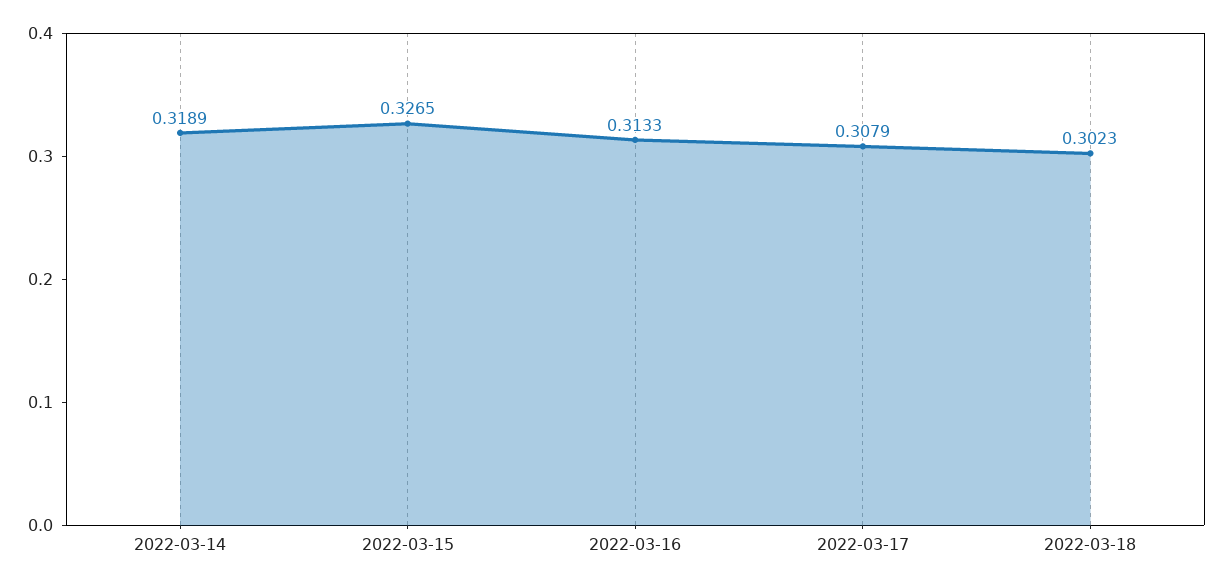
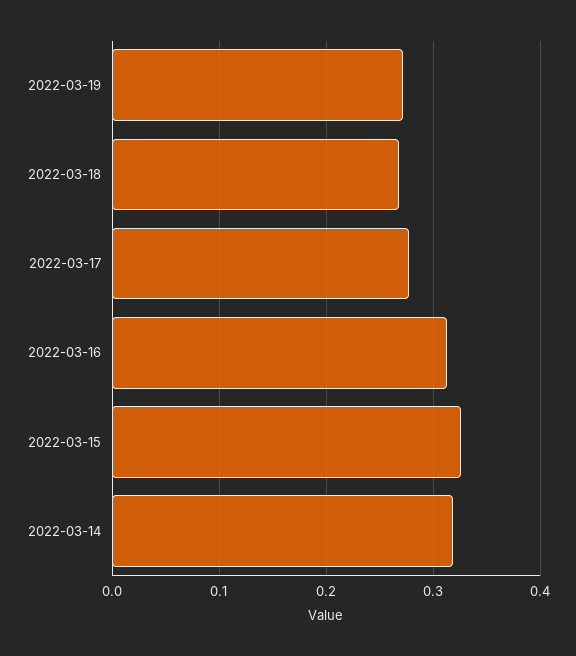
2022-03-17: 0.3079 -> 0.28
2022-03-18: 0.3023 -> 0.27
2022-03-19: none -> 0.27

